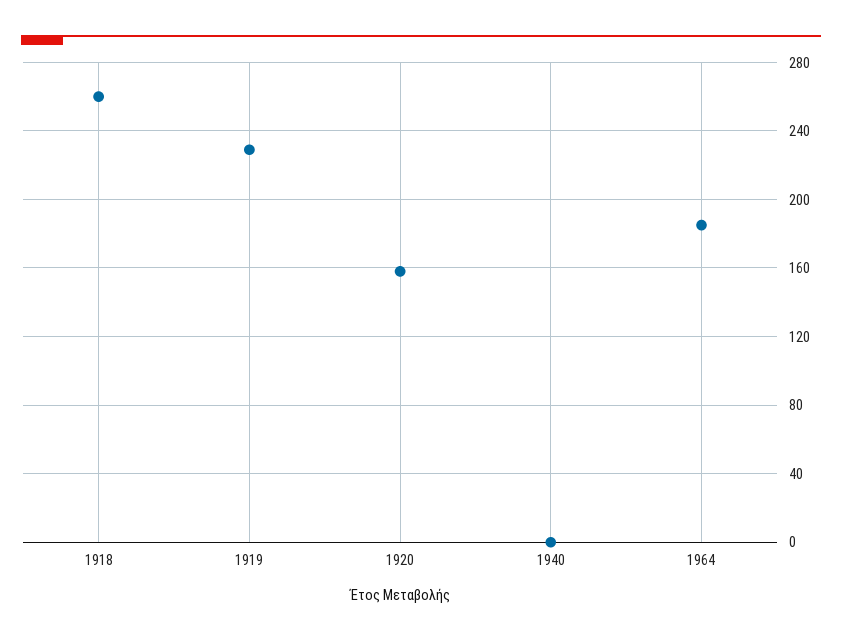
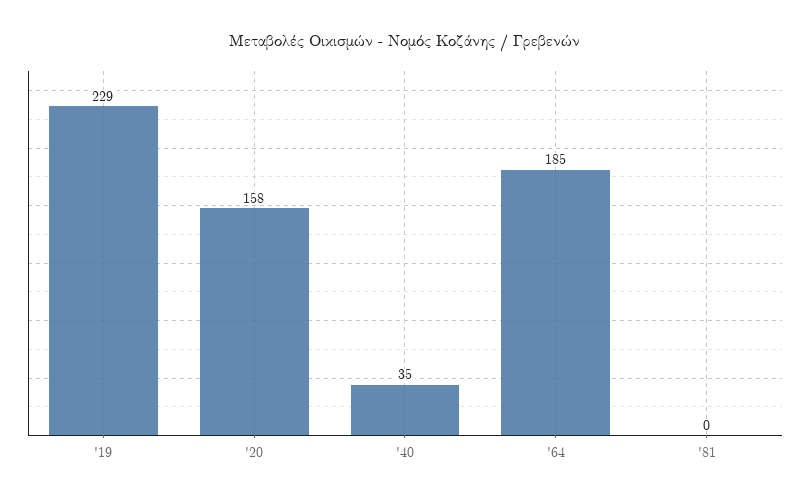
1918: 260 -> none
1940: 0 -> 35
'81: none -> 0

